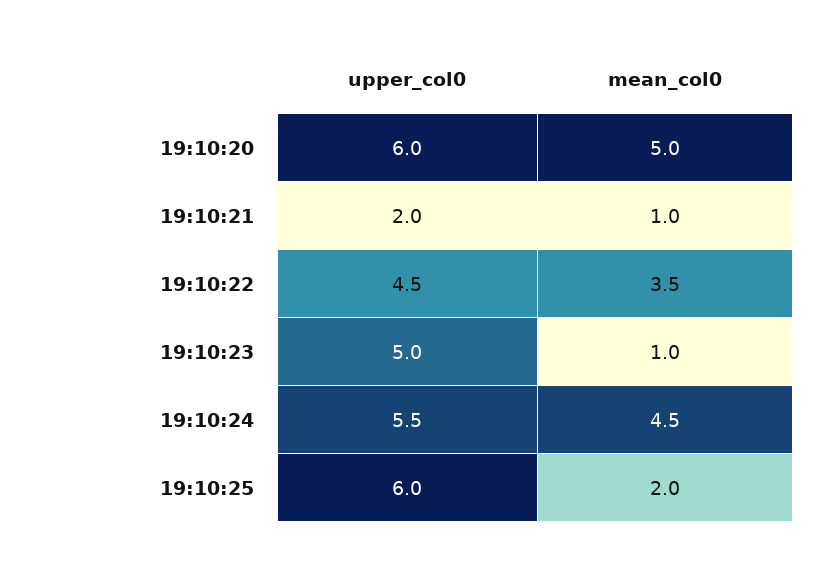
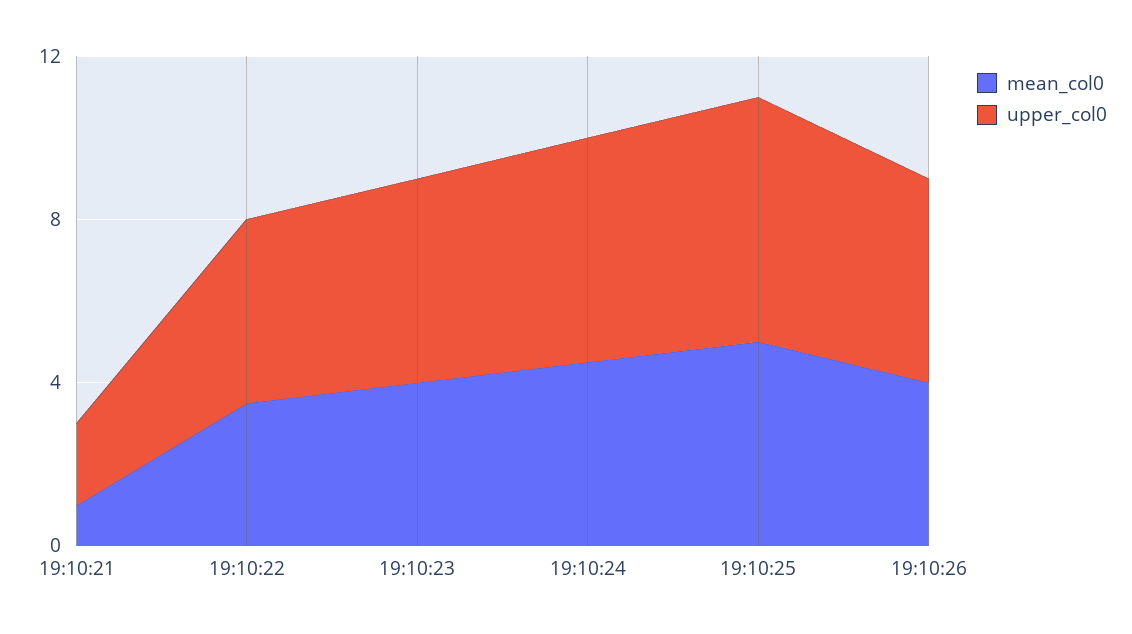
upper_col0, 19:10:20: 6 -> none
mean_col0, 19:10:20: 5 -> none
mean_col0, 19:10:23: 1 -> 4
mean_col0, 19:10:25: 2 -> 5
mean_col0, 19:10:26: none -> 4
upper_col0, 19:10:26: none -> 5

